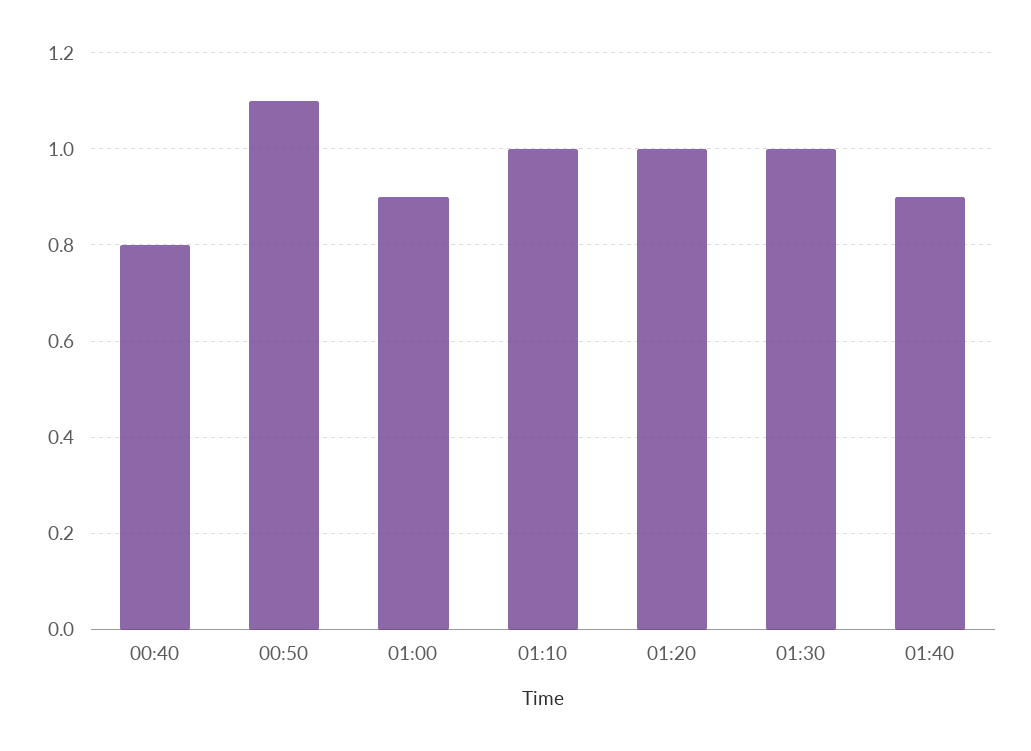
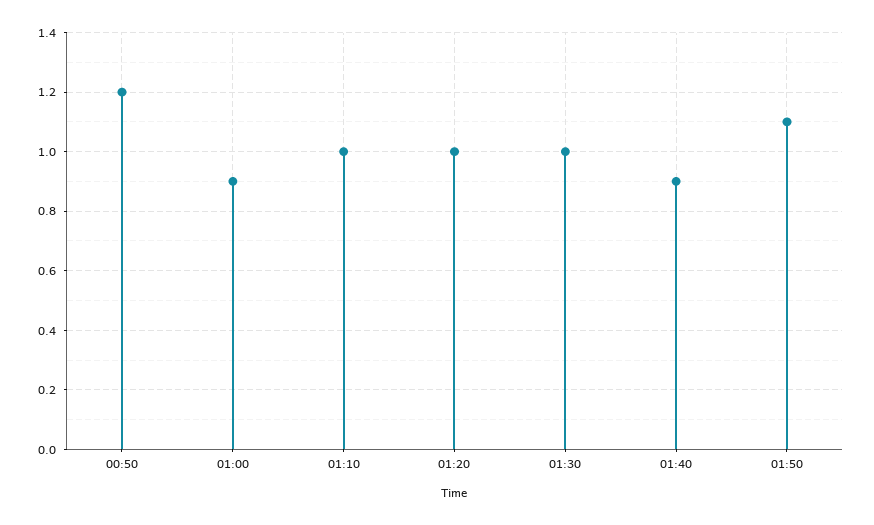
00:40: 0.8 -> none
00:50: 1.1 -> 1.2
01:50: none -> 1.1

